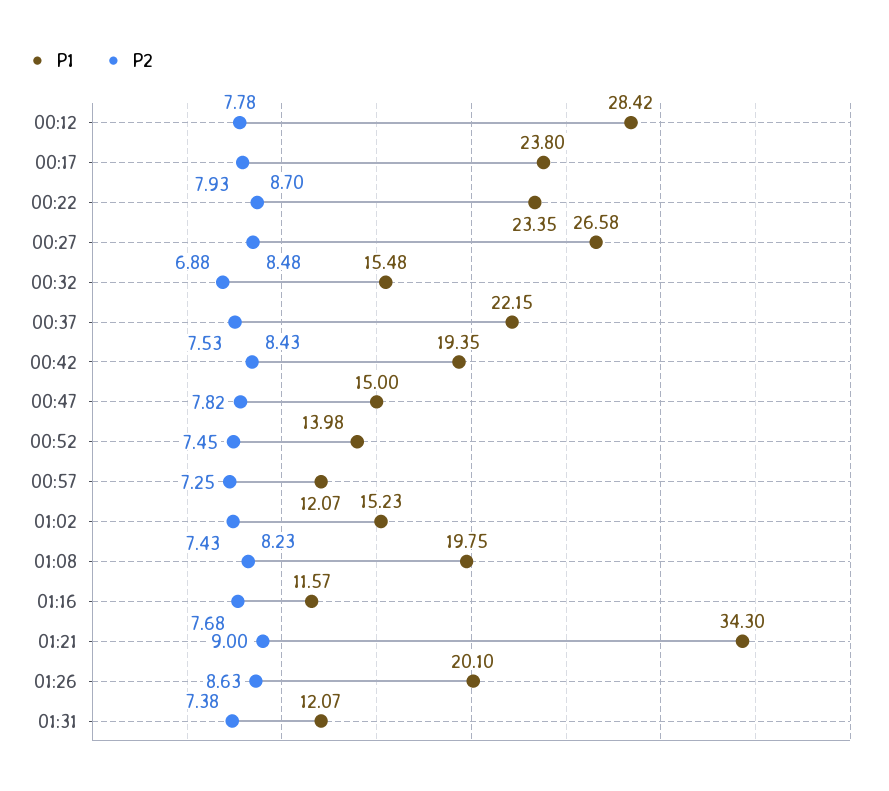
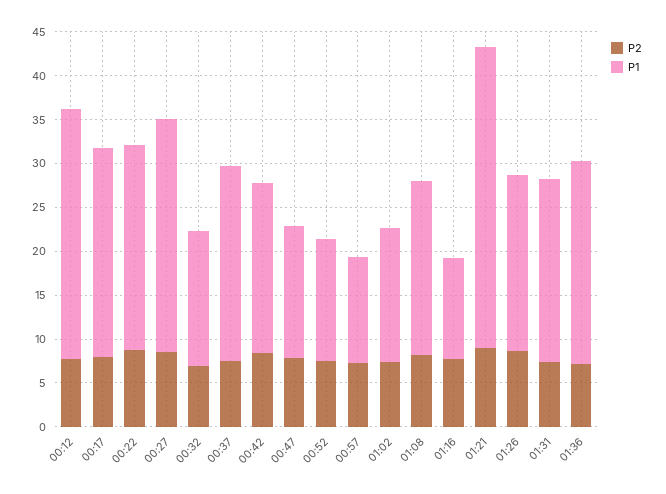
P1, 01:31: 12.07 -> 21
P2, 01:36: none -> 7
P1, 01:36: none -> 23

